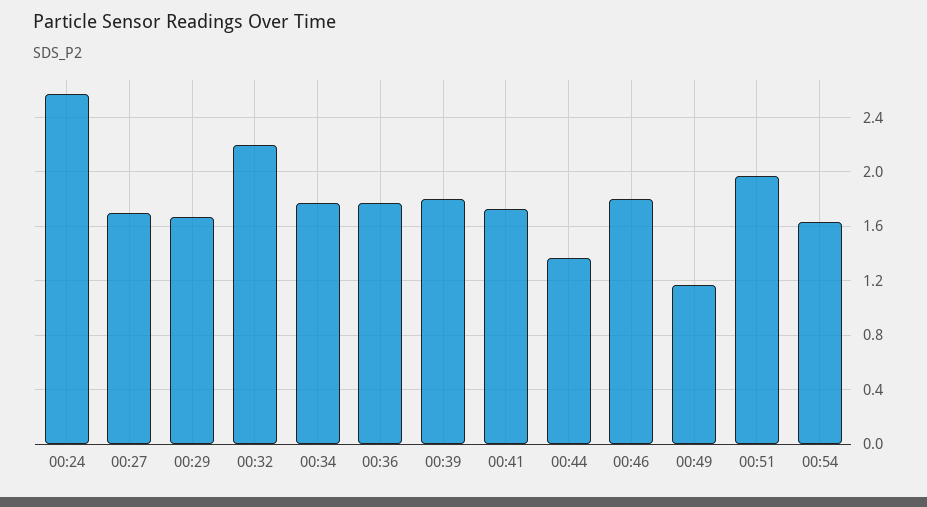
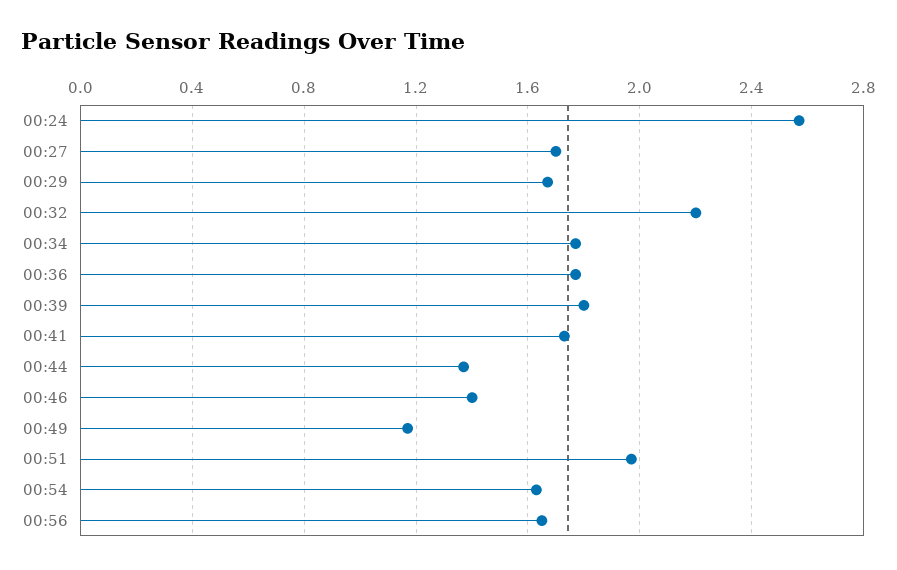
00:46: 1.8 -> 1.4
00:56: none -> 1.65

